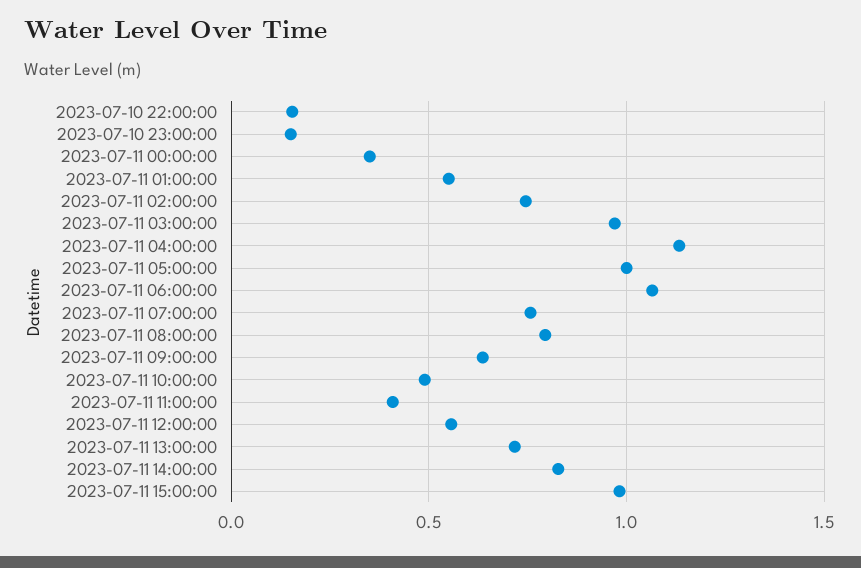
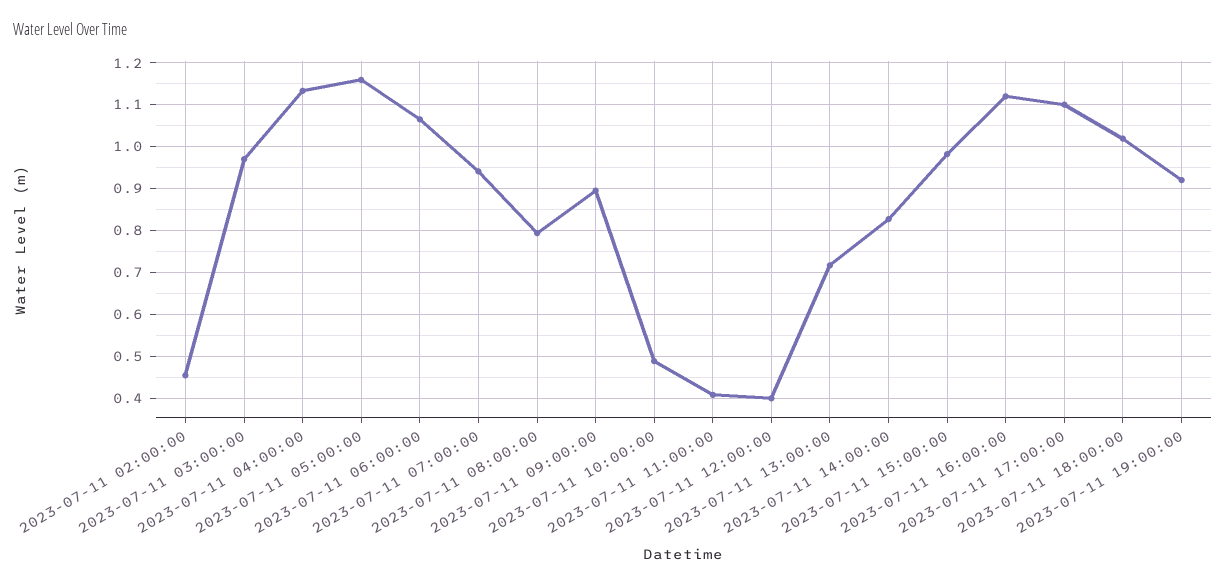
2023-07-10 22:00:00: 0.15 -> none
2023-07-10 23:00:00: 0.15 -> none
2023-07-11 00:00:00: 0.35 -> none
2023-07-11 01:00:00: 0.55 -> none
2023-07-11 02:00:00: 0.75 -> 0.46
2023-07-11 05:00:00: 1 -> 1.16
2023-07-11 07:00:00: 0.75 -> 0.94
2023-07-11 09:00:00: 0.65 -> 0.9
2023-07-11 12:00:00: 0.55 -> 0.4
2023-07-11 16:00:00: none -> 1.12
2023-07-11 17:00:00: none -> 1.1
2023-07-11 18:00:00: none -> 1.02
2023-07-11 19:00:00: none -> 0.92

